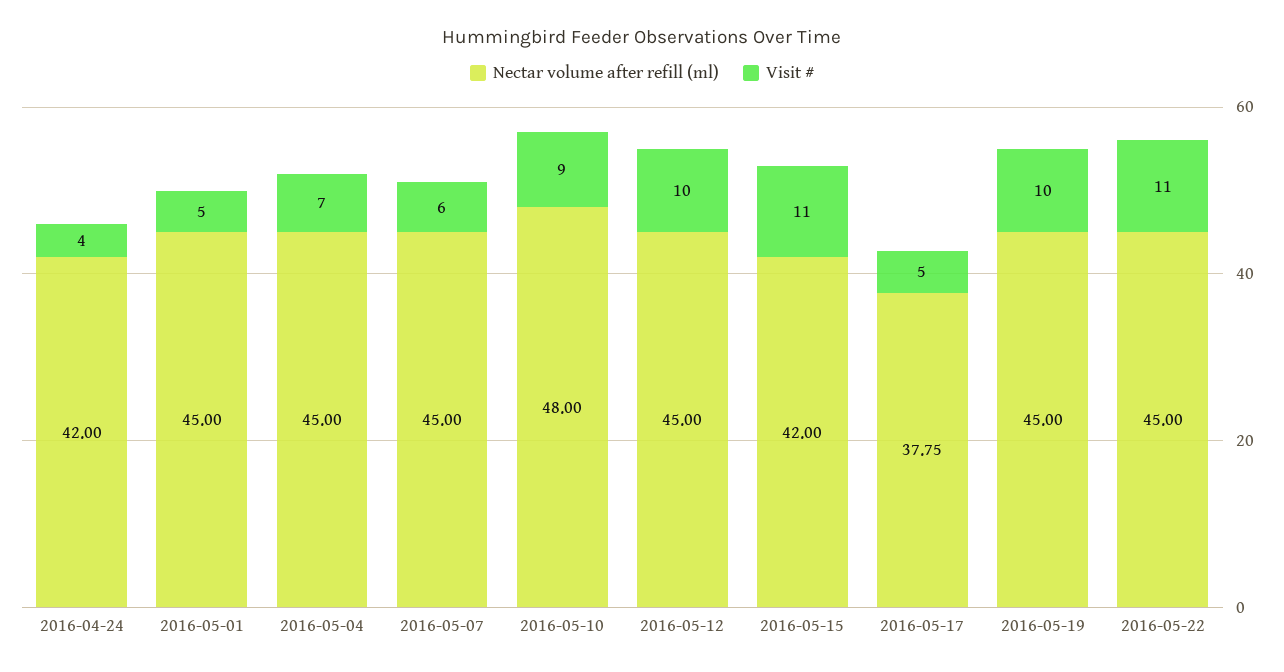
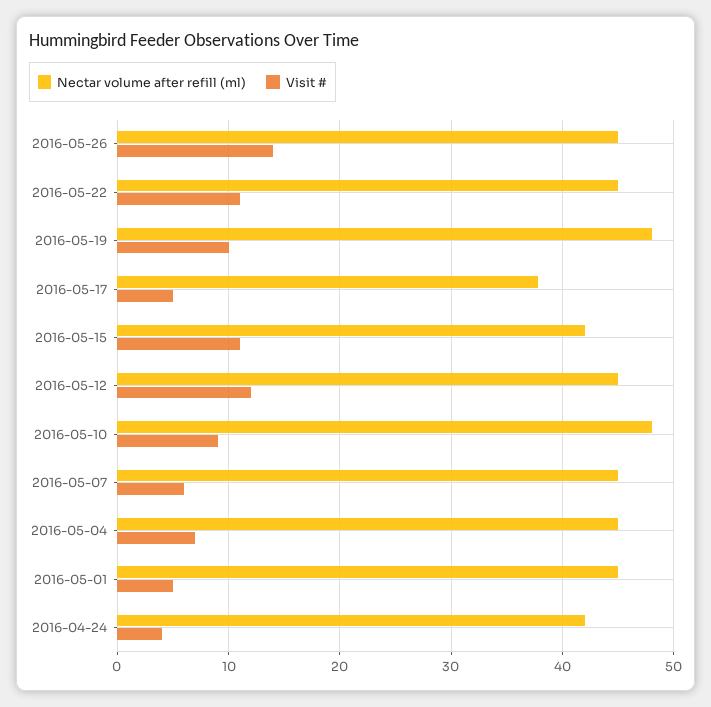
Visit #, 2016-05-12: 10 -> 12
Nectar volume after refill (ml), 2016-05-19: 45 -> 48
Nectar volume after refill (ml), 2016-05-26: none -> 45
Visit #, 2016-05-26: none -> 14

